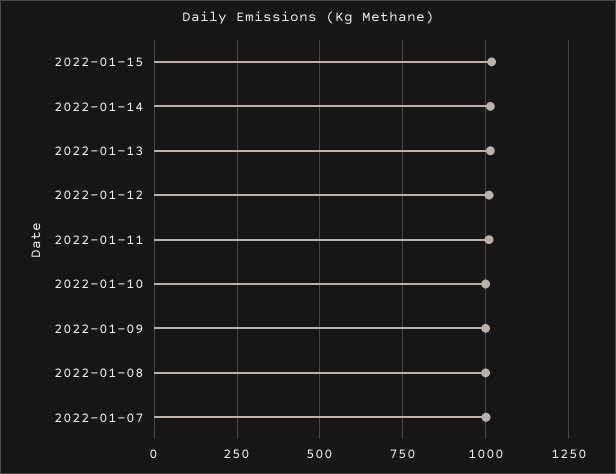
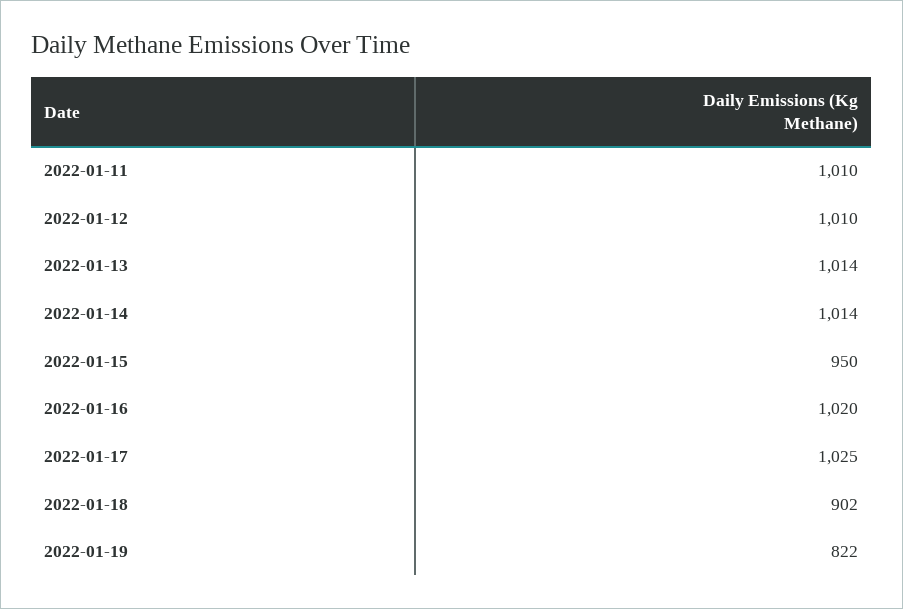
2022-01-15: 1025 -> 950
2022-01-10: 1000 -> none
2022-01-09: 1000 -> none
2022-01-08: 1000 -> none
2022-01-07: 1000 -> none
2022-01-16: none -> 1020
2022-01-17: none -> 1025
2022-01-18: none -> 902
2022-01-19: none -> 822

